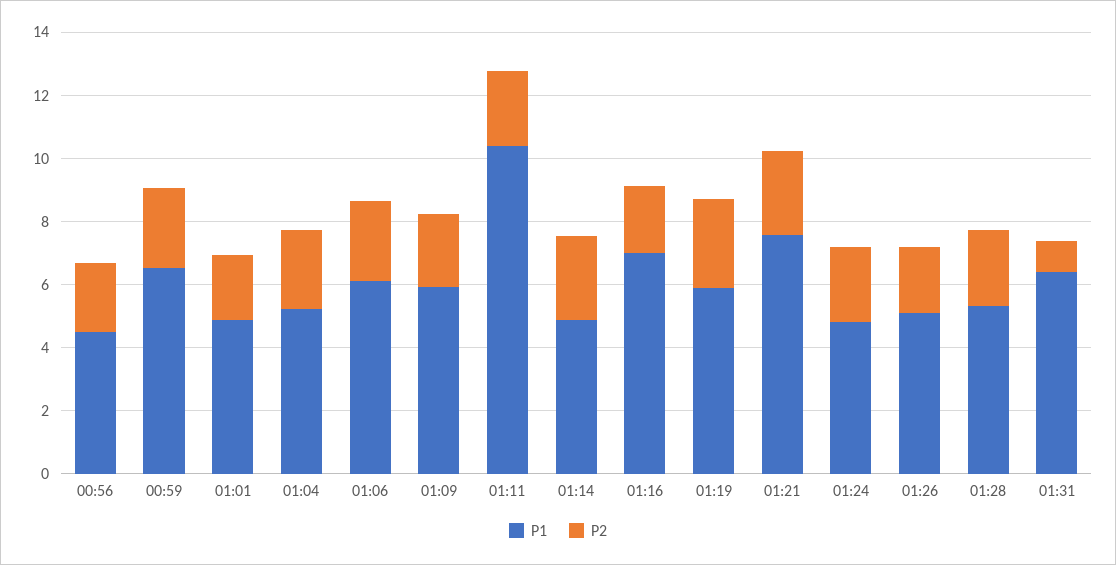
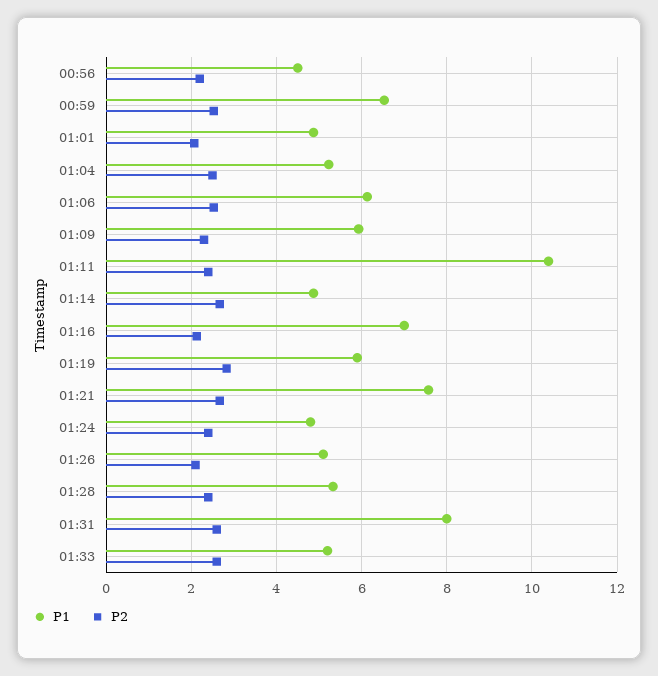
P1, 01:31: 6.5 -> 8
P2, 01:31: 1 -> 2.6
P1, 01:33: none -> 5.2
P2, 01:33: none -> 2.6

